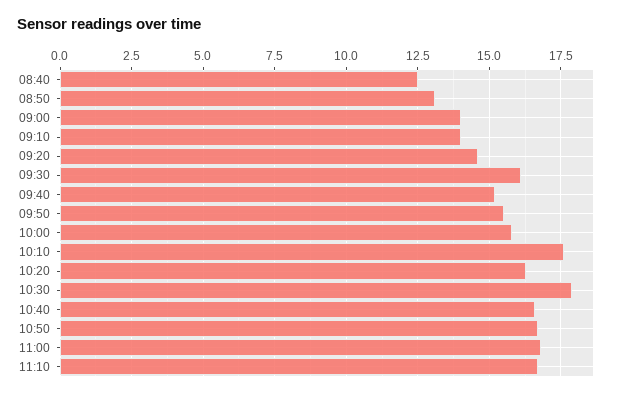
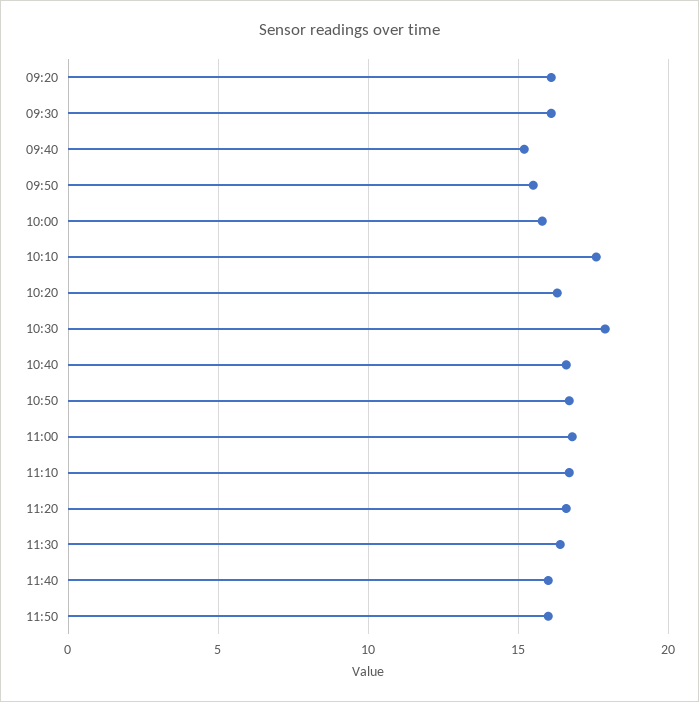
08:40: 12.5 -> none
08:50: 13 -> none
09:00: 14 -> none
09:10: 14 -> none
09:20: 14.5 -> 16
11:20: none -> 16.5
11:30: none -> 16.5
11:40: none -> 16
11:50: none -> 16

